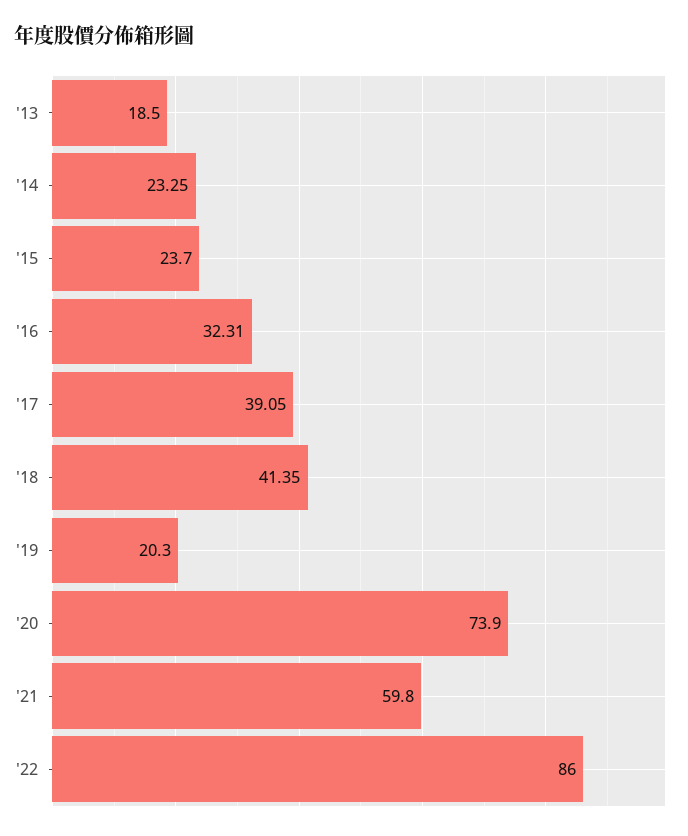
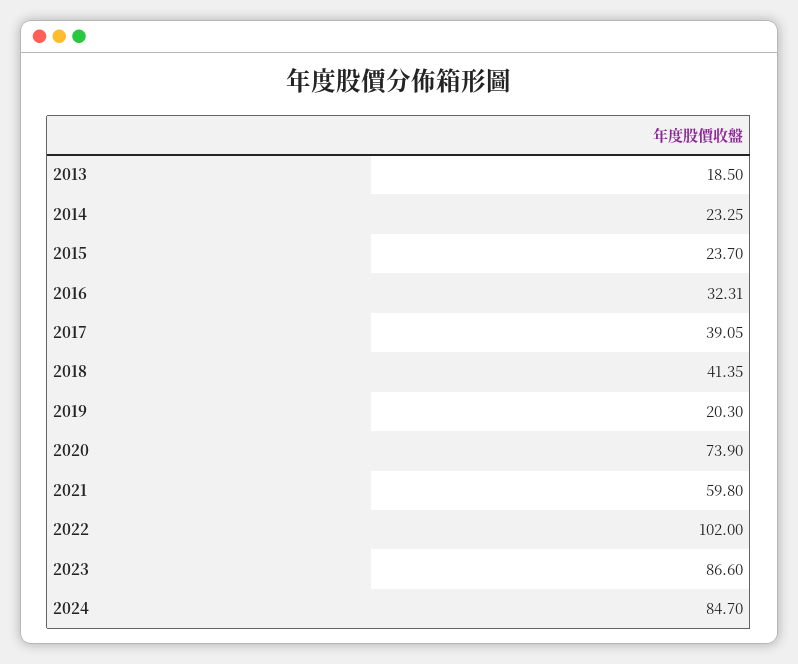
'22: 86 -> 102
2023: none -> 86.6
2024: none -> 84.7

